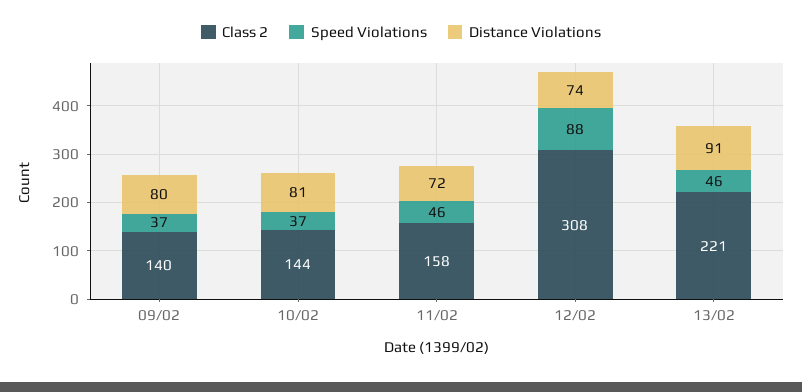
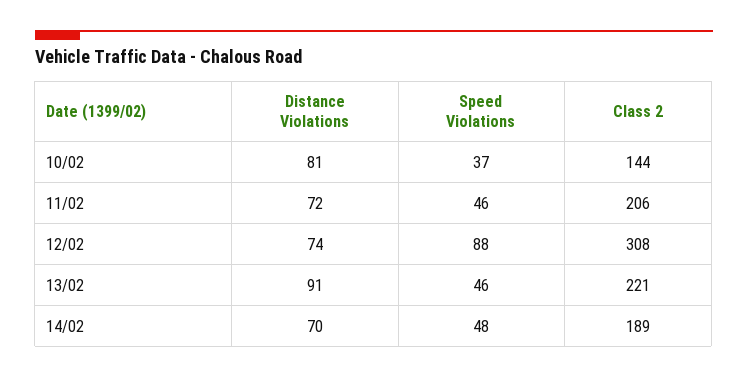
Class 2, 09/02: 140 -> none
Speed Violations, 09/02: 37 -> none
Distance Violations, 09/02: 80 -> none
Class 2, 11/02: 158 -> 206
Distance Violations, 14/02: none -> 70
Speed Violations, 14/02: none -> 48
Class 2, 14/02: none -> 189

